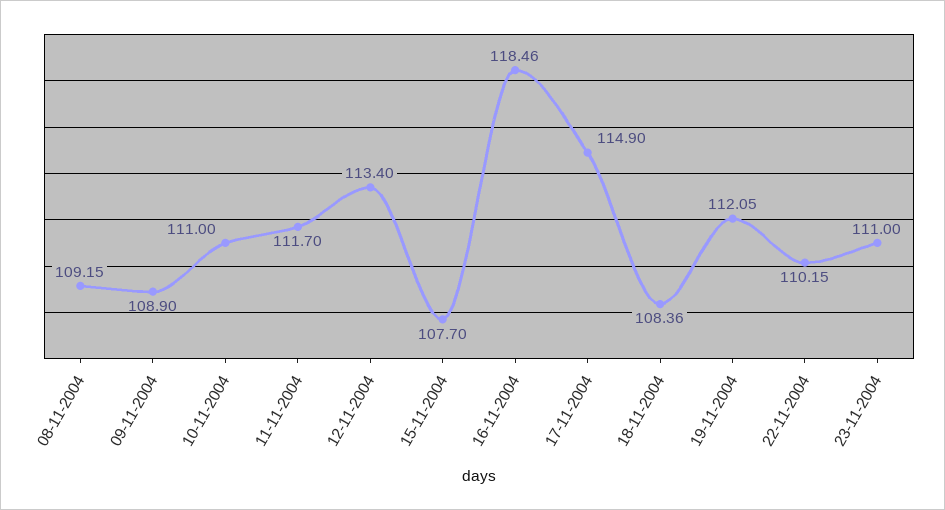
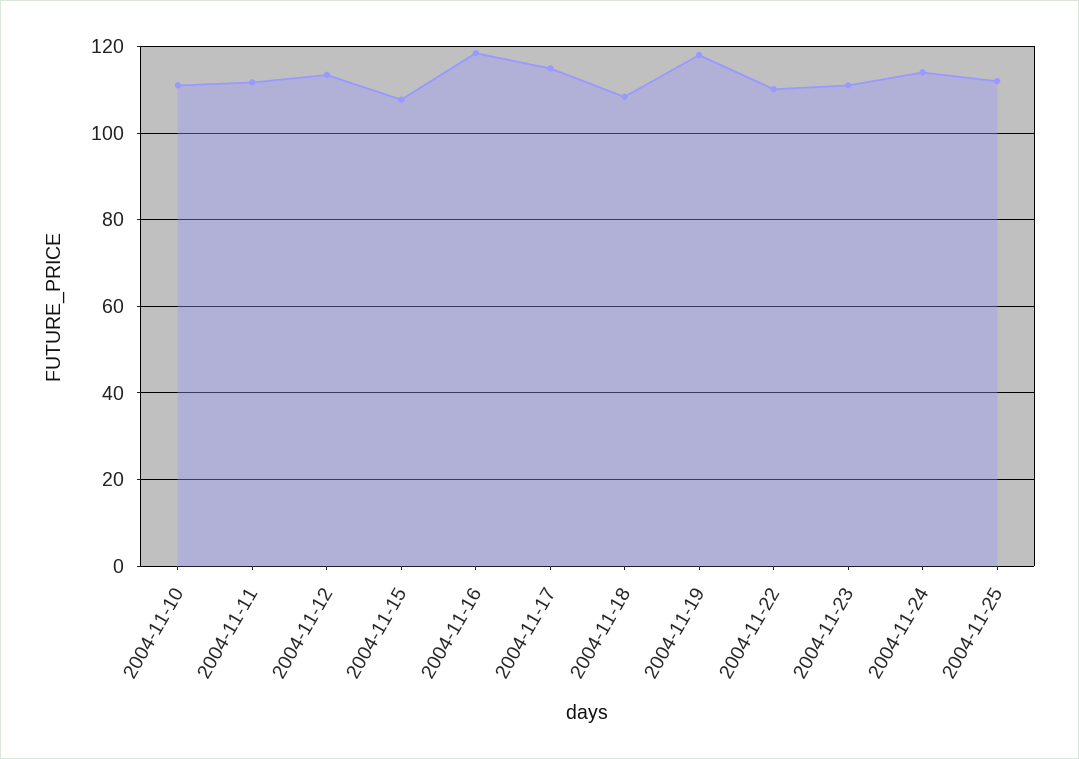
08-11-2004: 109.15 -> none
09-11-2004: 108.9 -> none
19-11-2004: 112.05 -> 118
2004-11-24: none -> 114
2004-11-25: none -> 112

